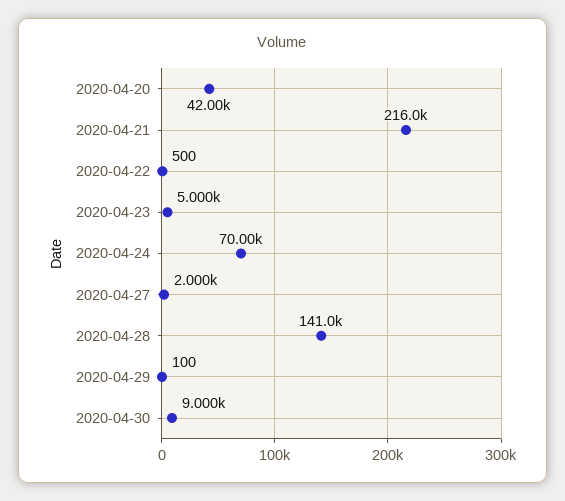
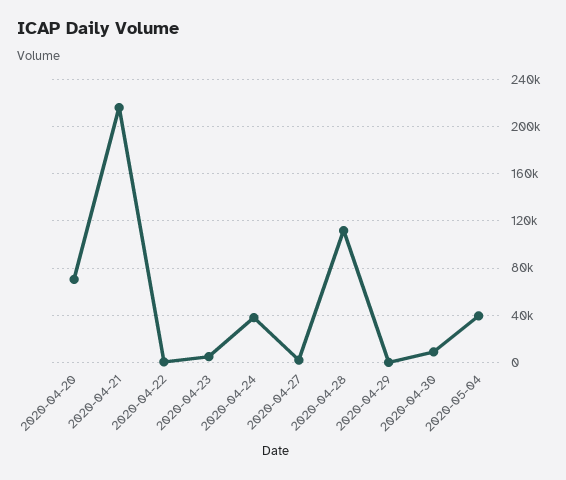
2020-04-20: 42000 -> 70000
2020-04-24: 70000 -> 40000
2020-04-28: 141000 -> 110000
2020-05-04: none -> 40000

